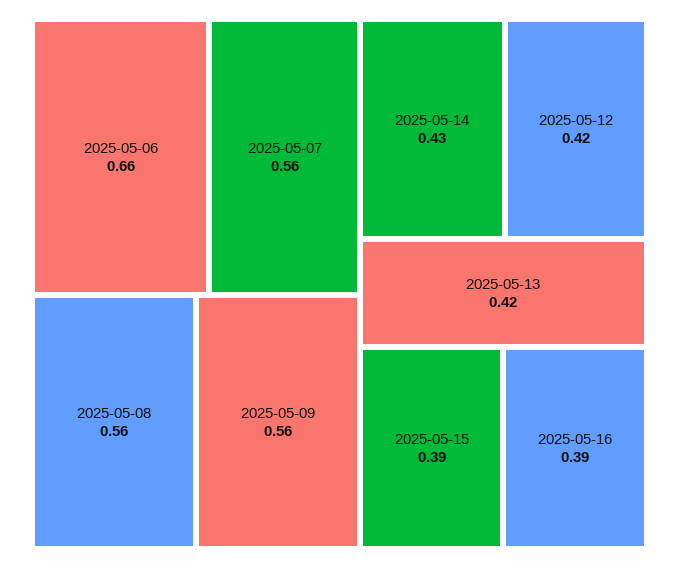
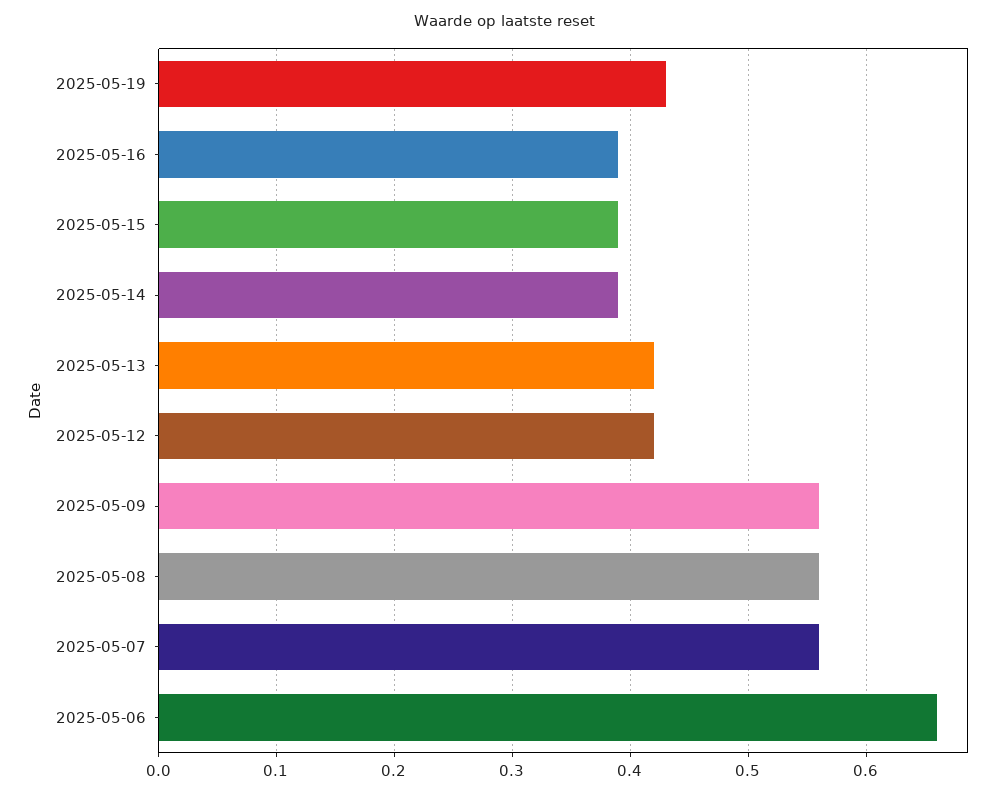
2025-05-14: 0.43 -> 0.39
2025-05-19: none -> 0.43

